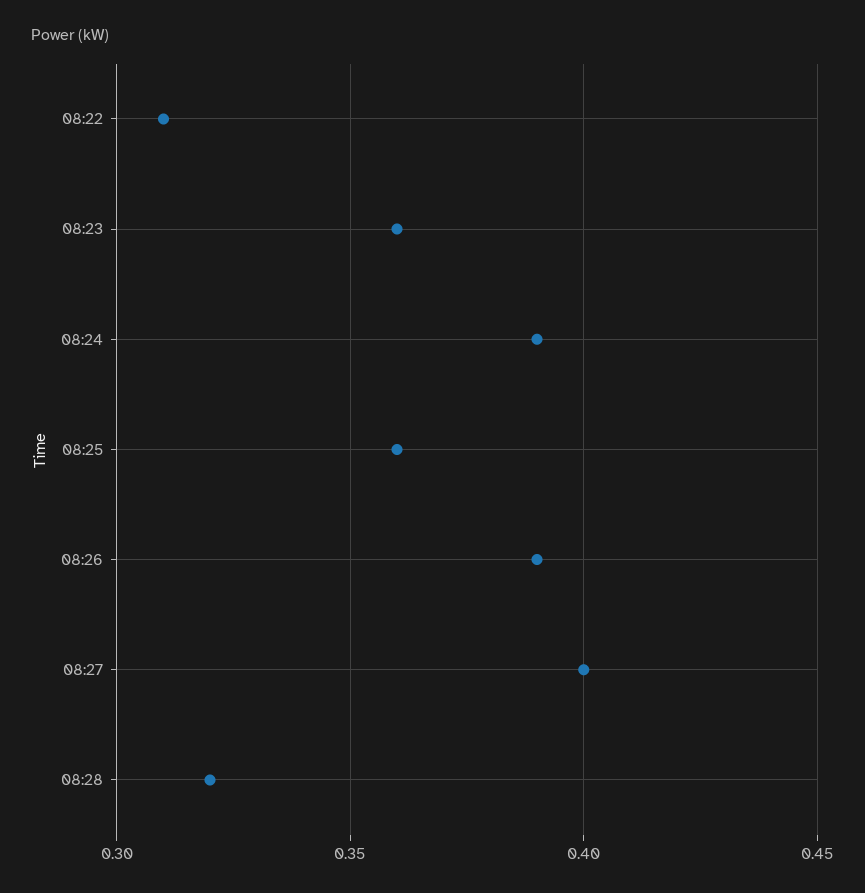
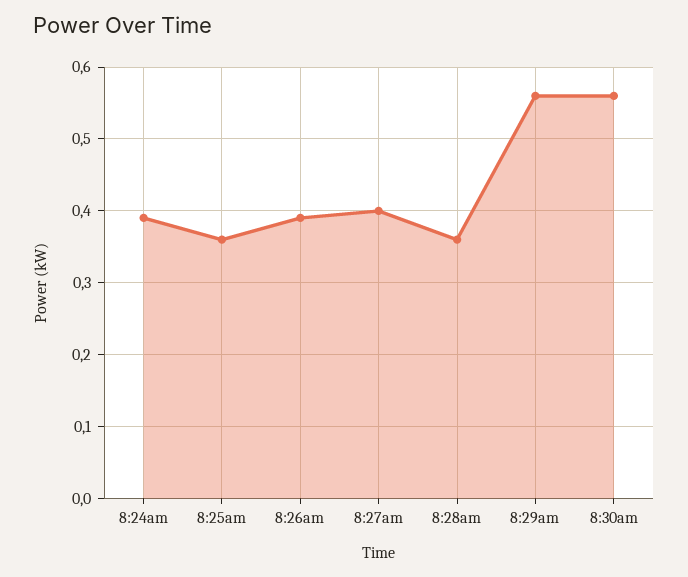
08:22: 0.31 -> none
08:23: 0.36 -> none
08:28: 0.32 -> 0.36
8:29am: none -> 0.56
8:30am: none -> 0.56

